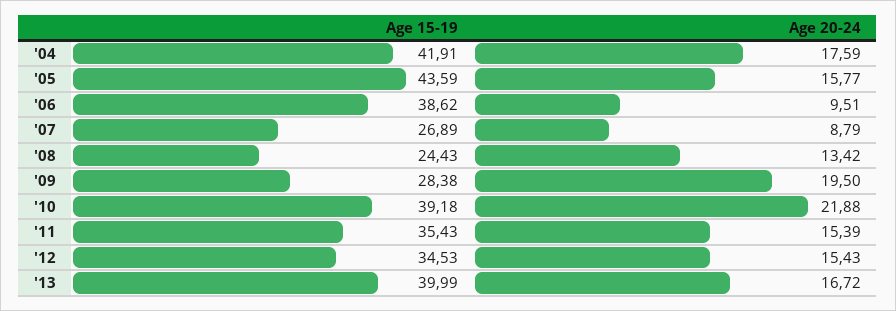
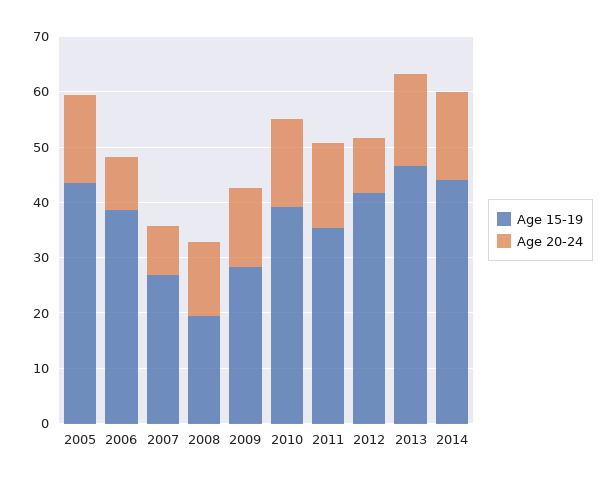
Age 15-19, '04: 41.91 -> none
Age 20-24, '04: 17.59 -> none
Age 15-19, '08: 24.43 -> 20
Age 20-24, '09: 19.5 -> 14
Age 20-24, '10: 21.88 -> 16
Age 15-19, '12: 34.53 -> 42
Age 20-24, '12: 15.43 -> 10
Age 15-19, '13: 39.99 -> 46
Age 15-19, 2014: none -> 44
Age 20-24, 2014: none -> 16

